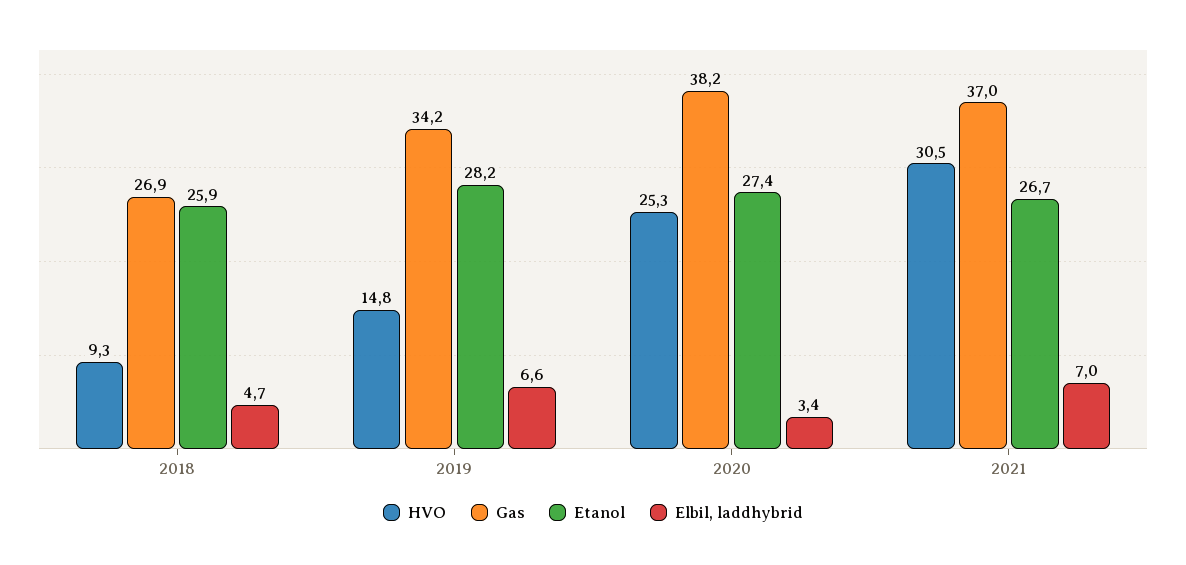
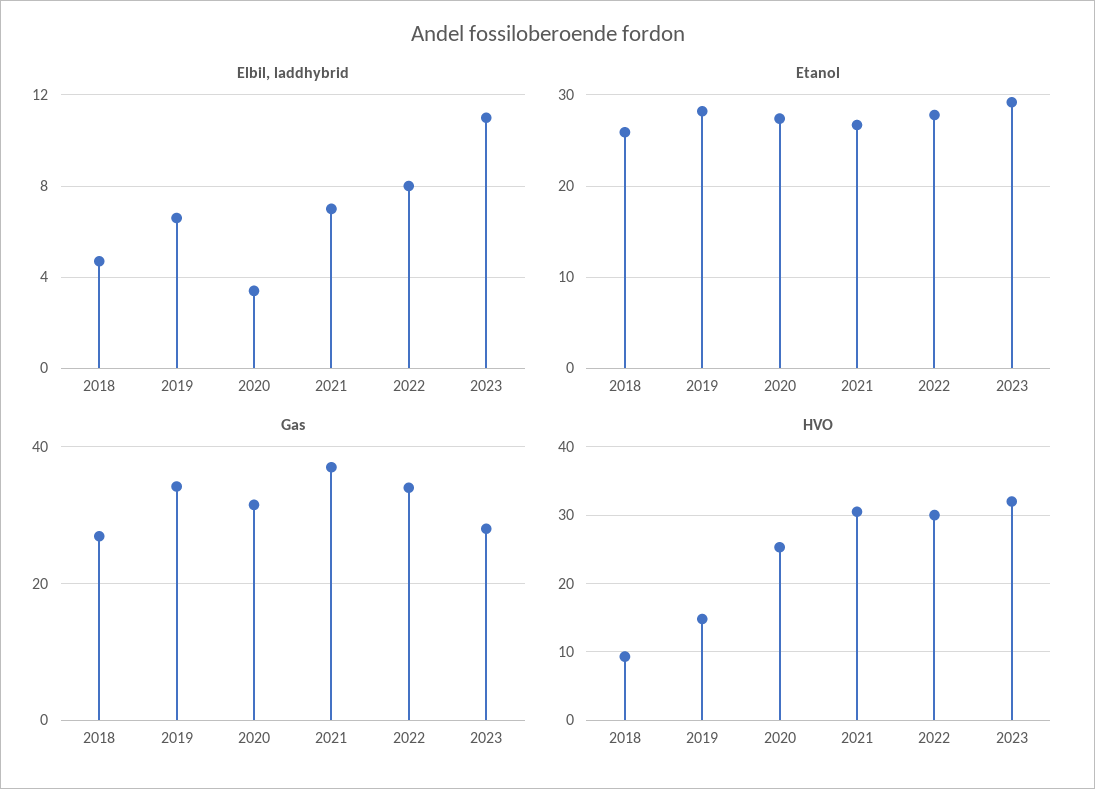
Gas, 2020: 38.2 -> 32
Elbil, laddhybrid, 2022: none -> 8
Elbil, laddhybrid, 2023: none -> 11
Etanol, 2022: none -> 28
Etanol, 2023: none -> 29
Gas, 2022: none -> 34
Gas, 2023: none -> 28
HVO, 2022: none -> 30
HVO, 2023: none -> 32

